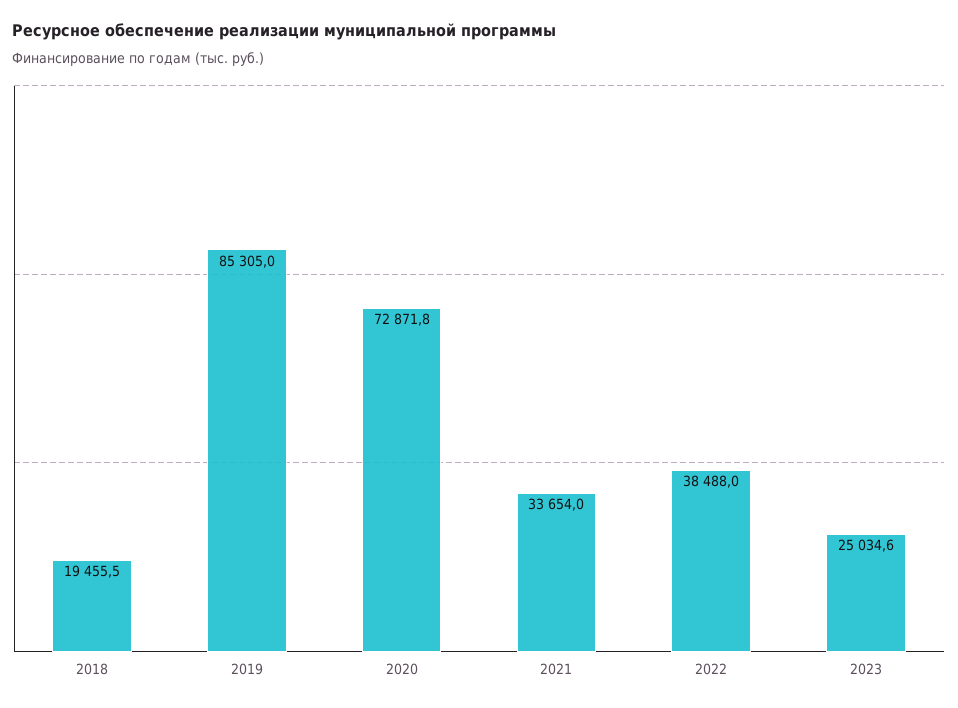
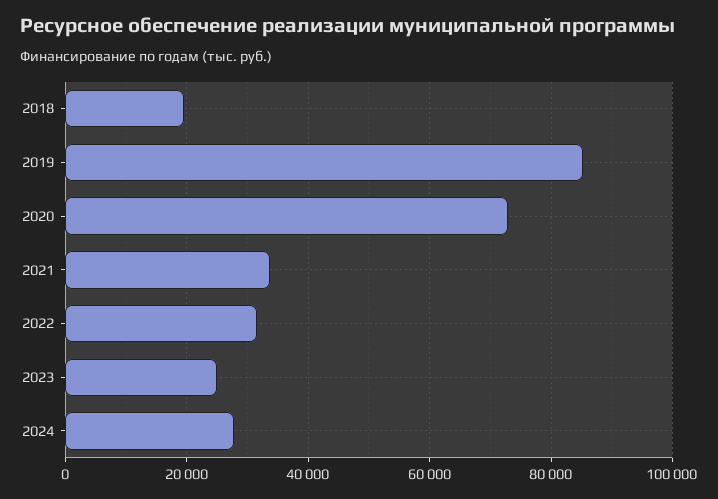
2022: 38488 -> 32000
2024: none -> 28000

